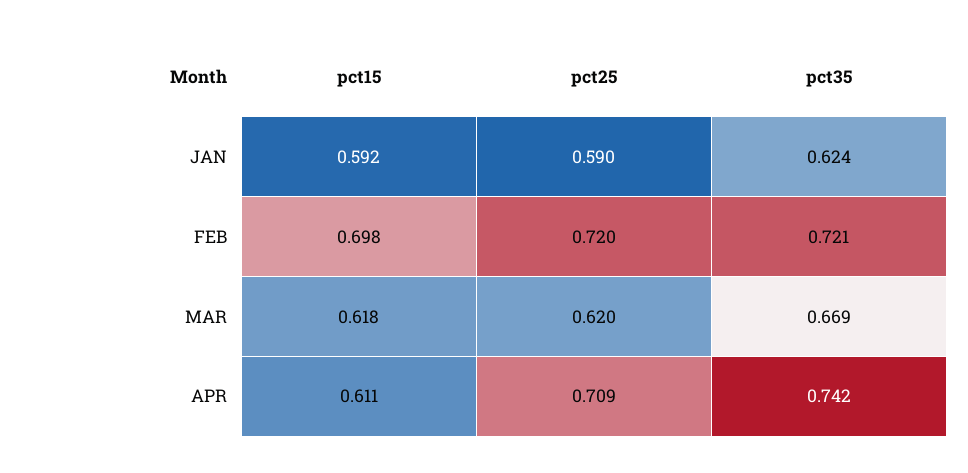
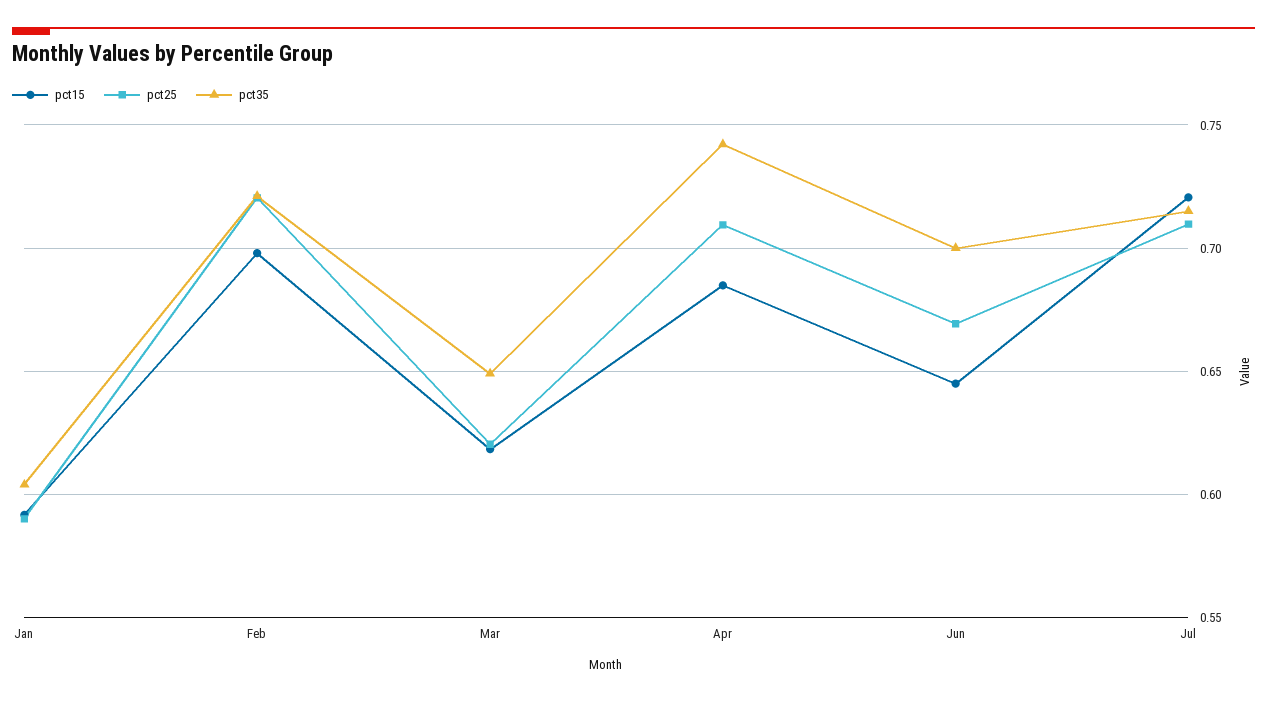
pct35, JAN: 0.624 -> 0.605
pct35, MAR: 0.669 -> 0.65
pct15, APR: 0.611 -> 0.685
pct15, Jun: none -> 0.645
pct25, Jun: none -> 0.67
pct35, Jun: none -> 0.7
pct15, Jul: none -> 0.72
pct25, Jul: none -> 0.71
pct35, Jul: none -> 0.715

